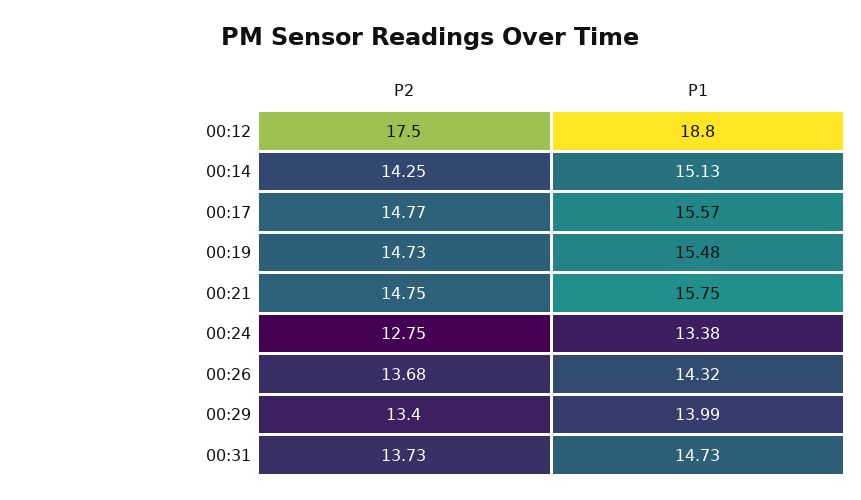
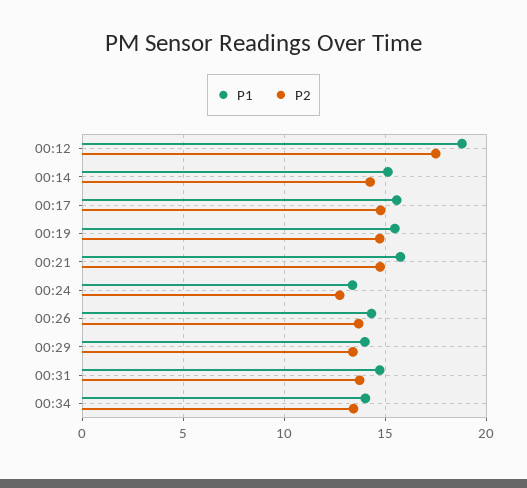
P1, 00:34: none -> 14
P2, 00:34: none -> 13.5

